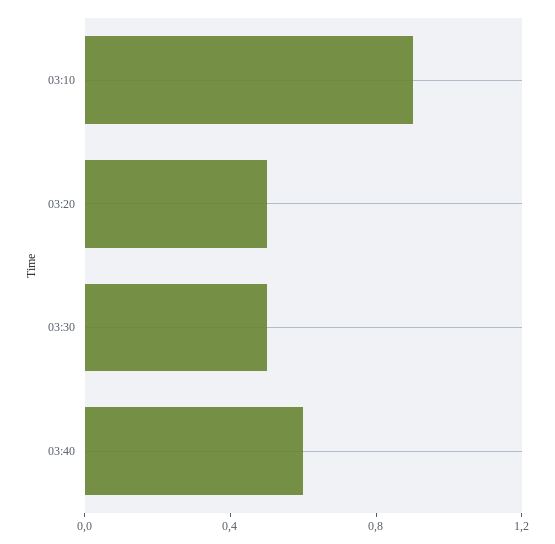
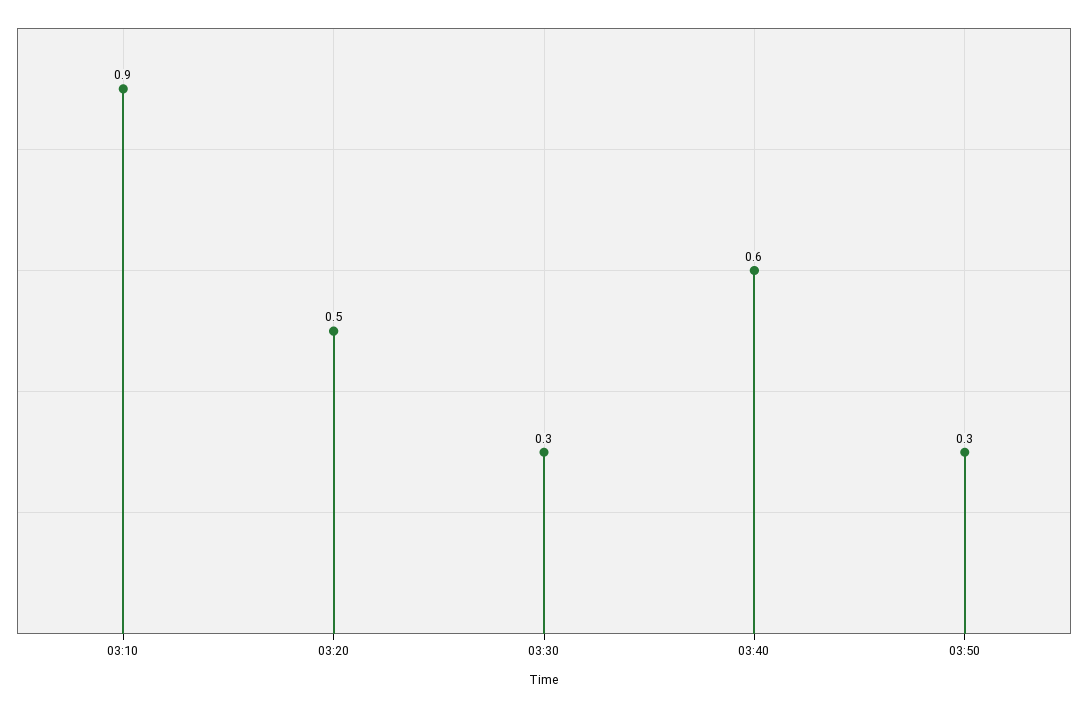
03:30: 0.5 -> 0.3
03:50: none -> 0.3

